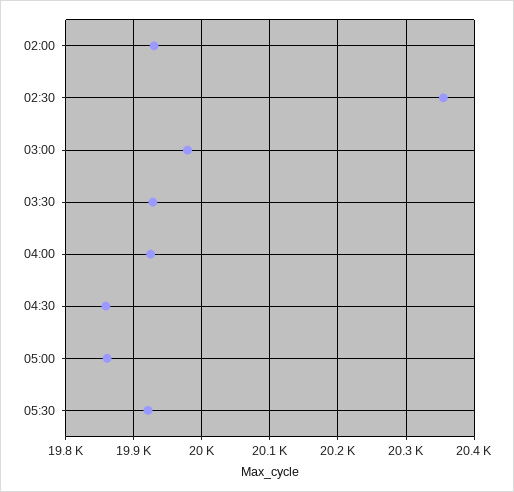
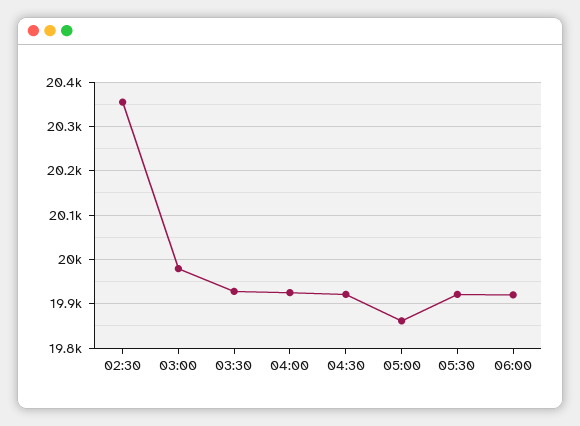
02:00: 19930 -> none
04:30: 19860 -> 19920
06:00: none -> 19920

